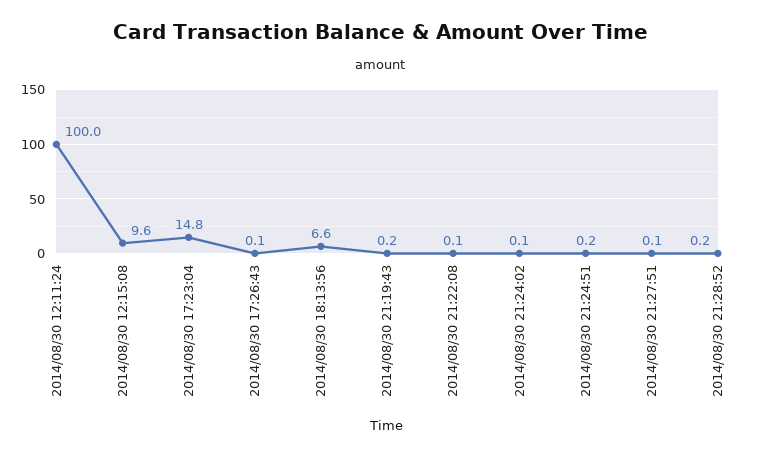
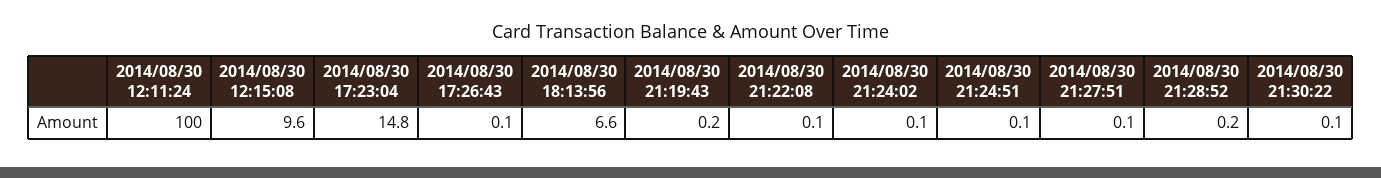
2014/08/30 21:24:51: 0.2 -> 0.1
2014/08/30 21:30:22: none -> 0.1

